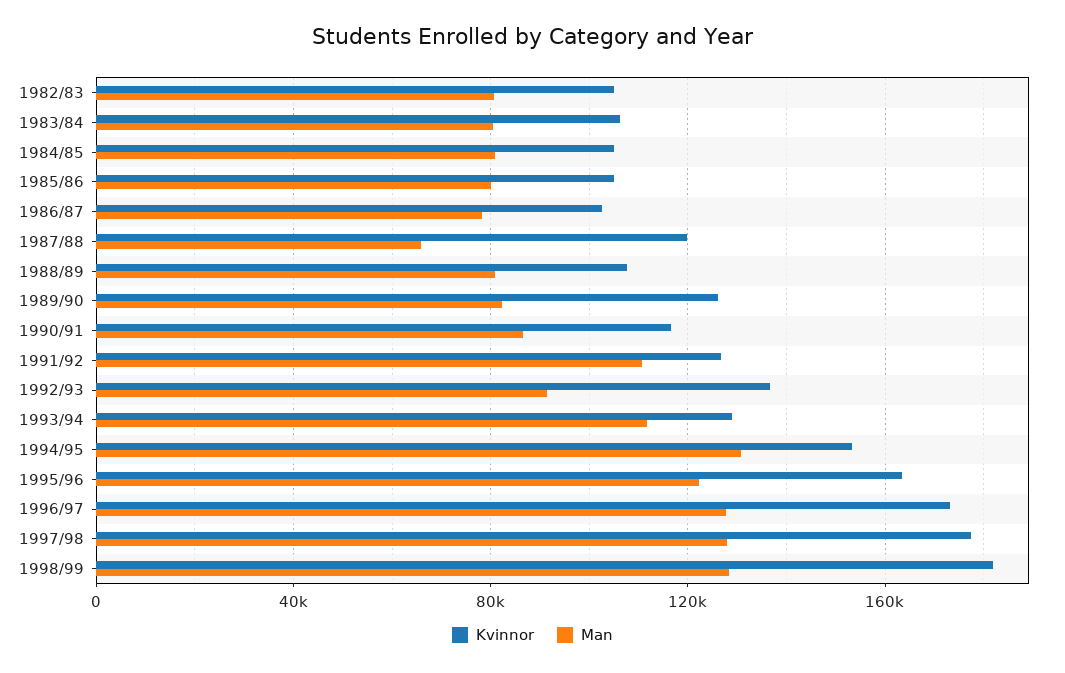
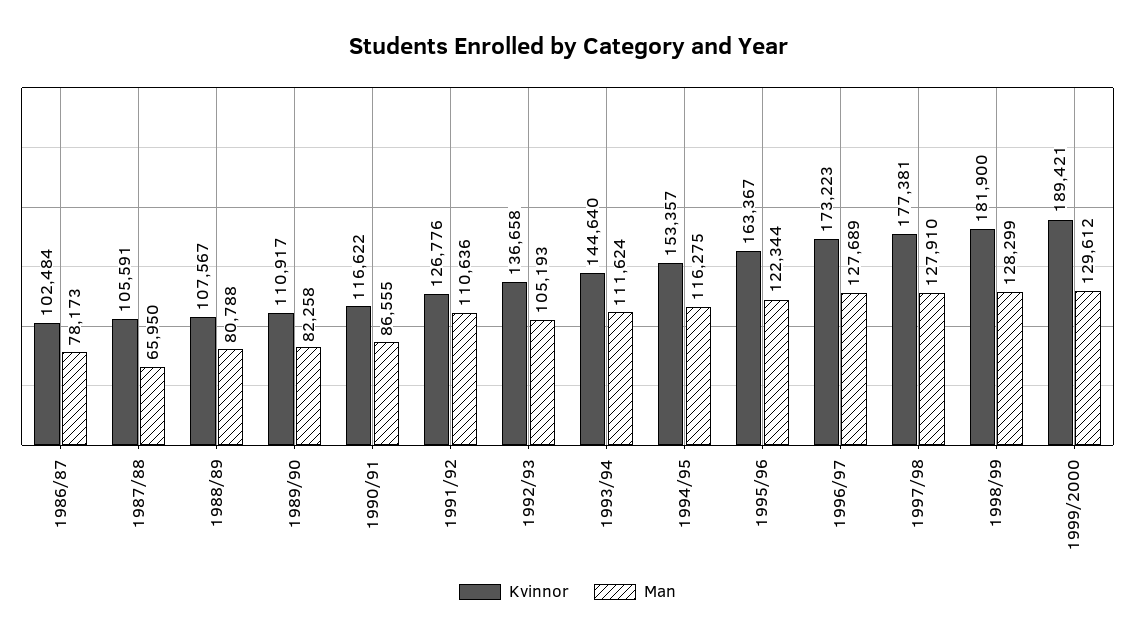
Kvinnor, 1982/83: 105000 -> none
Man, 1982/83: 80000 -> none
Kvinnor, 1983/84: 105000 -> none
Man, 1983/84: 80000 -> none
Kvinnor, 1984/85: 105000 -> none
Man, 1984/85: 80000 -> none
Kvinnor, 1985/86: 105000 -> none
Man, 1985/86: 80000 -> none
Kvinnor, 1987/88: 120000 -> 105591
Kvinnor, 1989/90: 125000 -> 110917
Man, 1992/93: 90000 -> 105193
Kvinnor, 1993/94: 130000 -> 144640
Man, 1994/95: 130000 -> 116275
Kvinnor, 1999/2000: none -> 189421
Man, 1999/2000: none -> 129612

